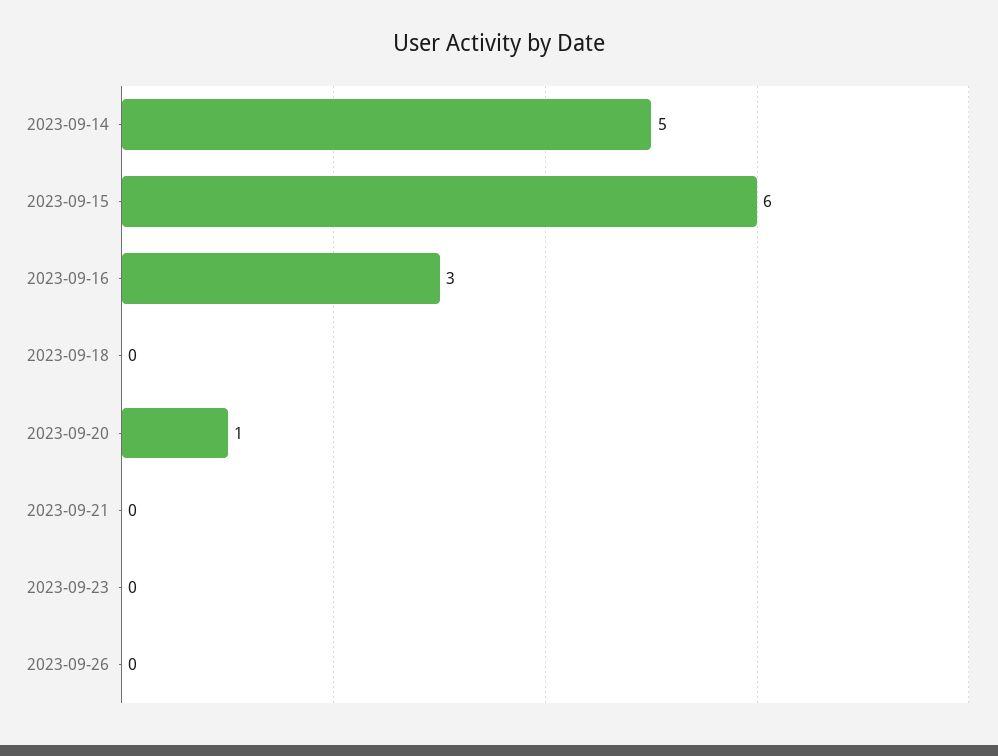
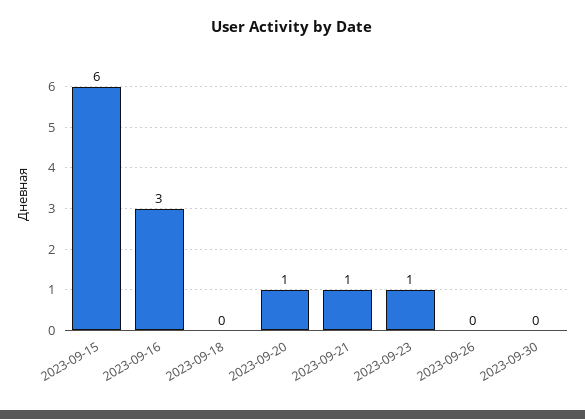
2023-09-14: 5 -> none
2023-09-21: 0 -> 1
2023-09-23: 0 -> 1
2023-09-30: none -> 0

